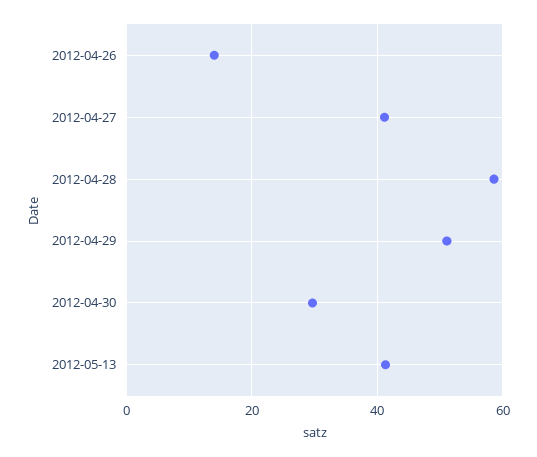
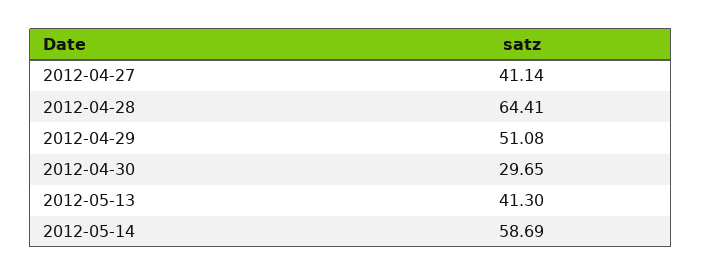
2012-04-26: 14 -> none
2012-04-28: 58 -> 64.41
2012-05-14: none -> 58.69

